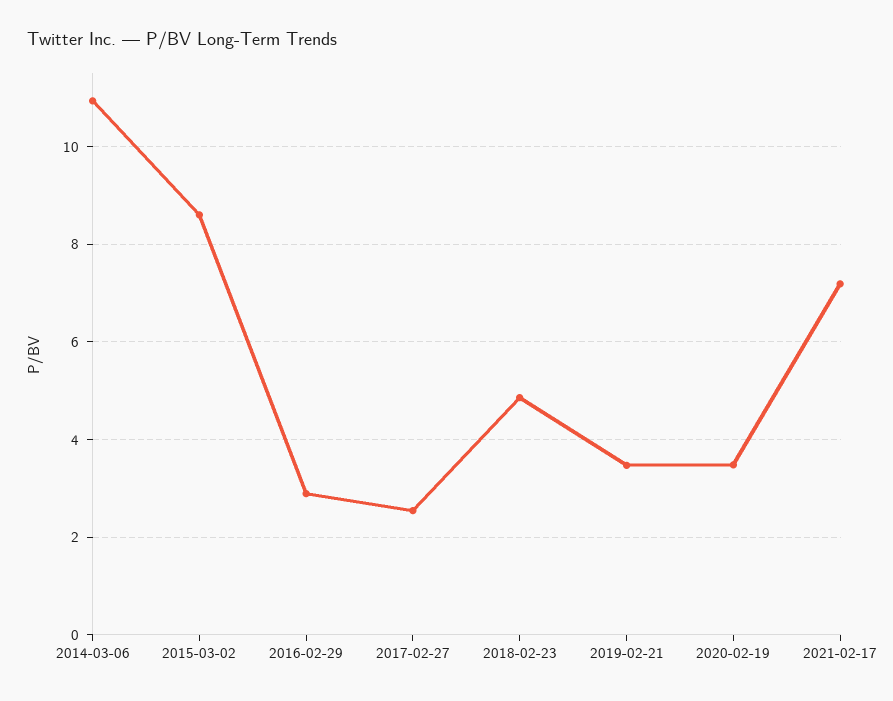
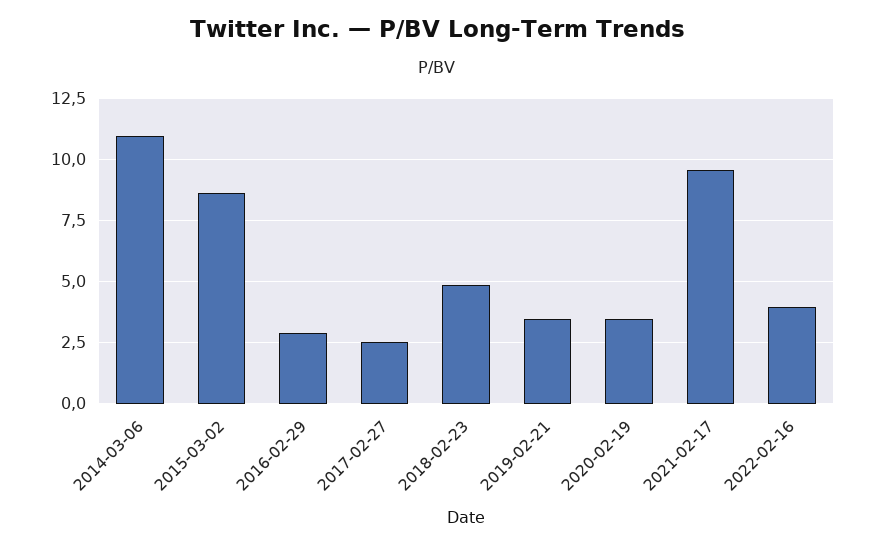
2021-02-17: 7.2 -> 9.5
2022-02-16: none -> 4

